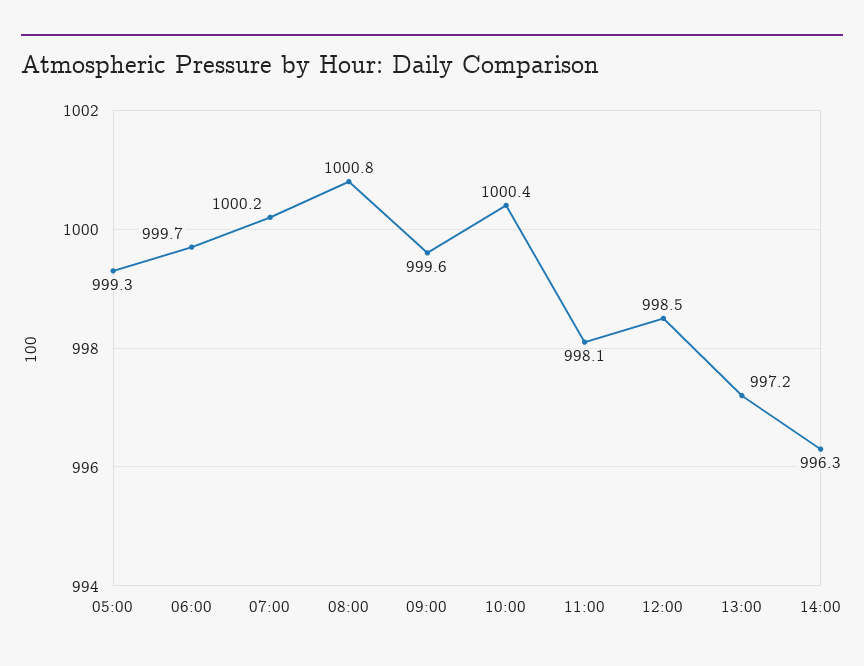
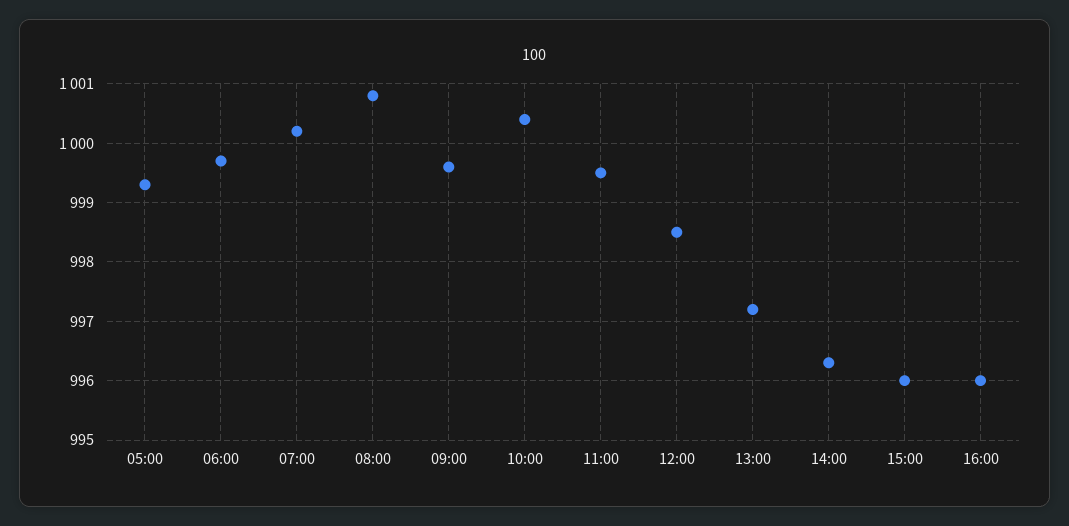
11:00: 998.1 -> 999.5
15:00: none -> 996
16:00: none -> 996

